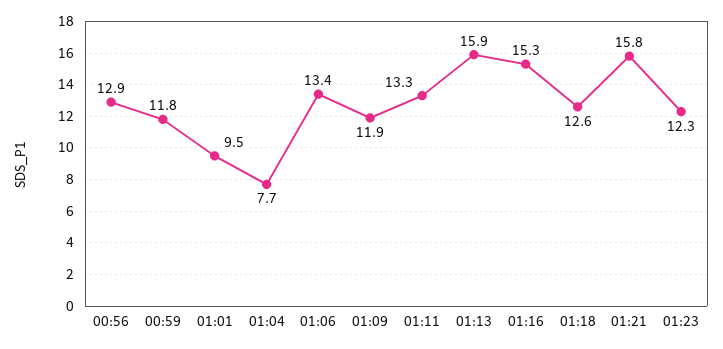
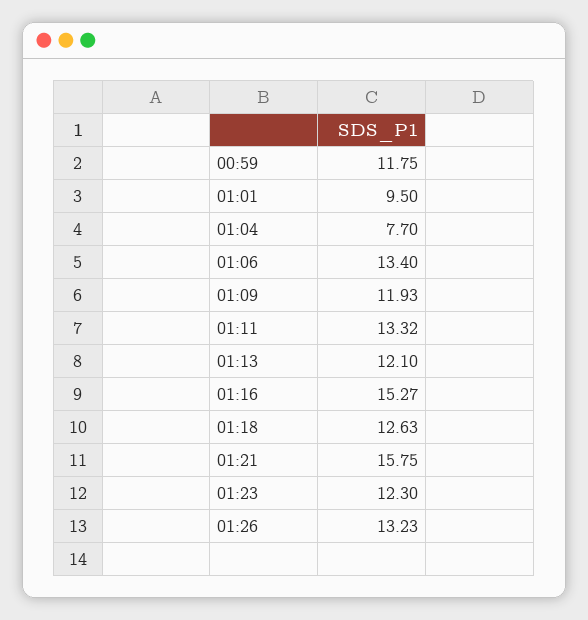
00:56: 12.9 -> none
01:13: 15.9 -> 12.1
01:26: none -> 13.23

